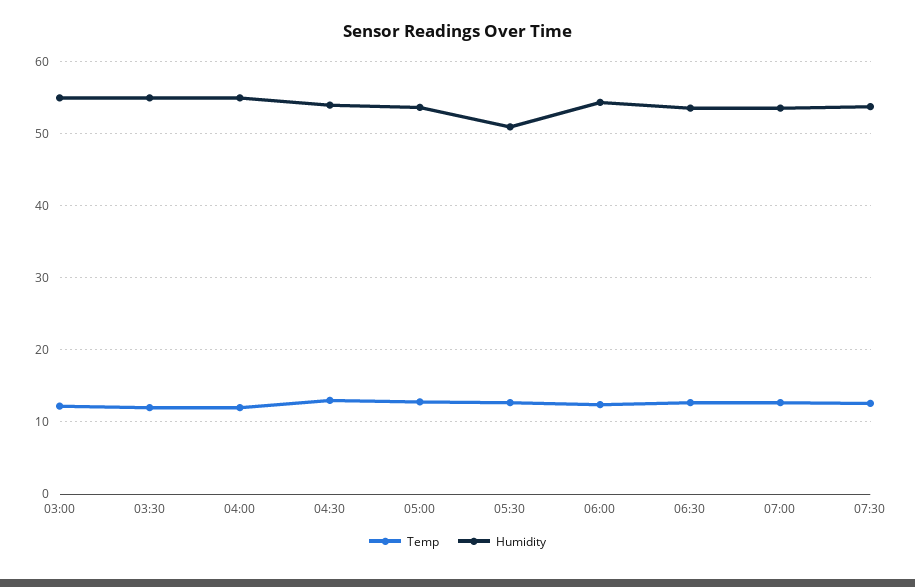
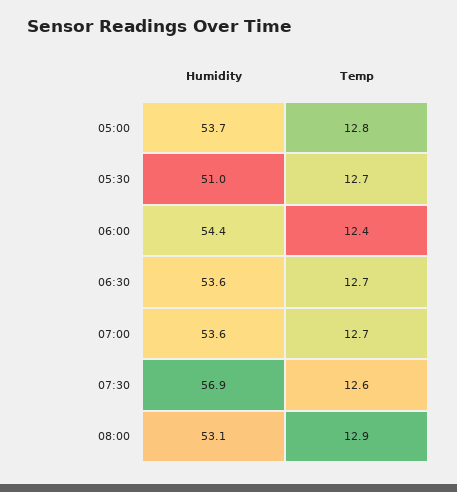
Temp, 03:00: 12 -> none
Humidity, 03:00: 55 -> none
Temp, 03:30: 12 -> none
Humidity, 03:30: 55 -> none
Temp, 04:00: 12 -> none
Humidity, 04:00: 55 -> none
Temp, 04:30: 13 -> none
Humidity, 04:30: 54 -> none
Humidity, 07:30: 54 -> 56.9
Humidity, 08:00: none -> 53.1
Temp, 08:00: none -> 12.9

